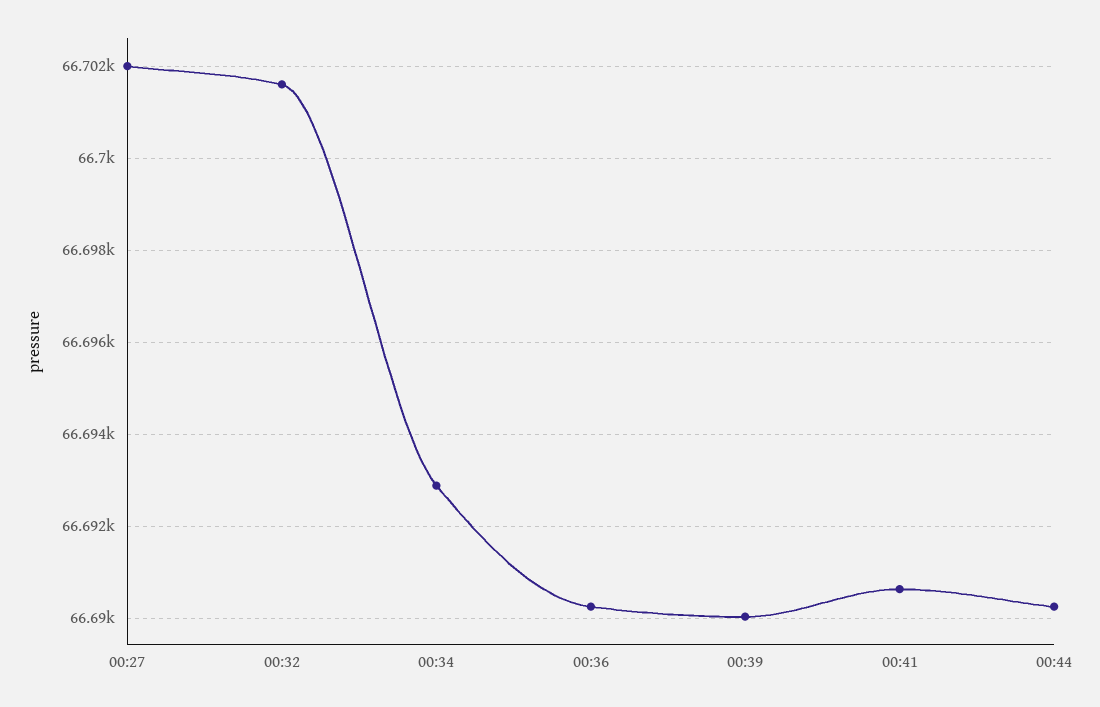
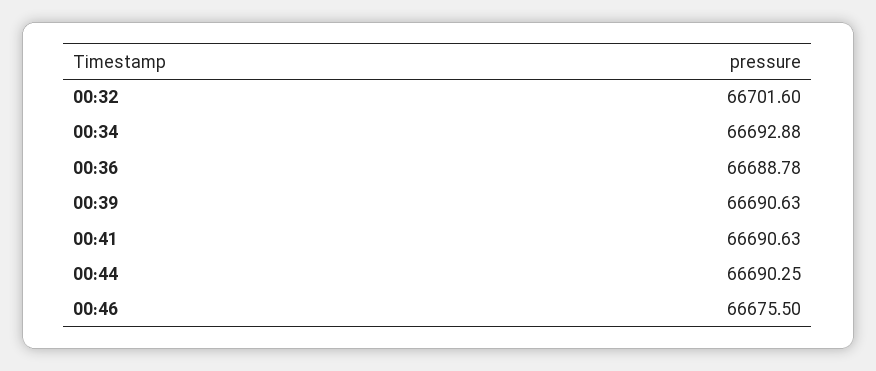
00:27: 66702 -> none
00:36: 66690.2 -> 66688.78
00:39: 66690 -> 66690.63
00:46: none -> 66675.5

